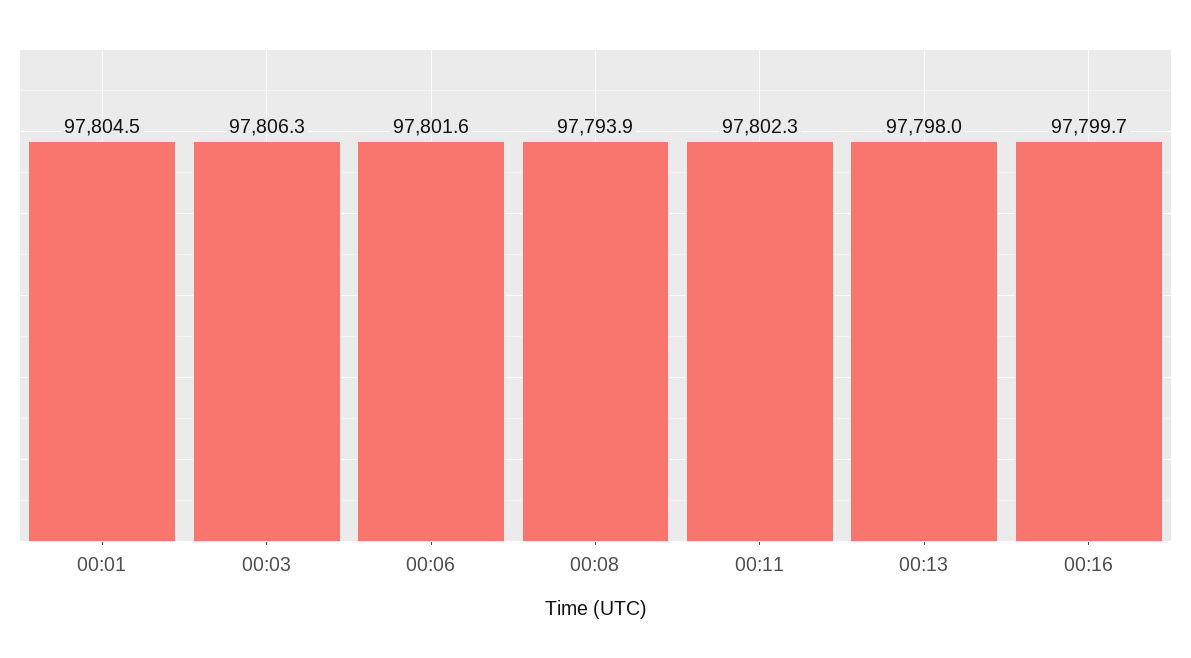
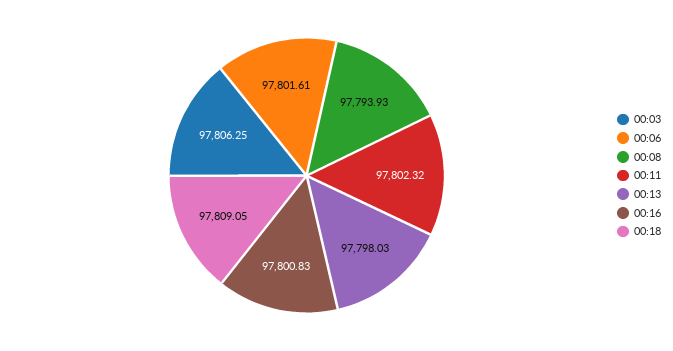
00:01: 97804.5 -> none
00:16: 97799.7 -> 97800.83
00:18: none -> 97809.05

